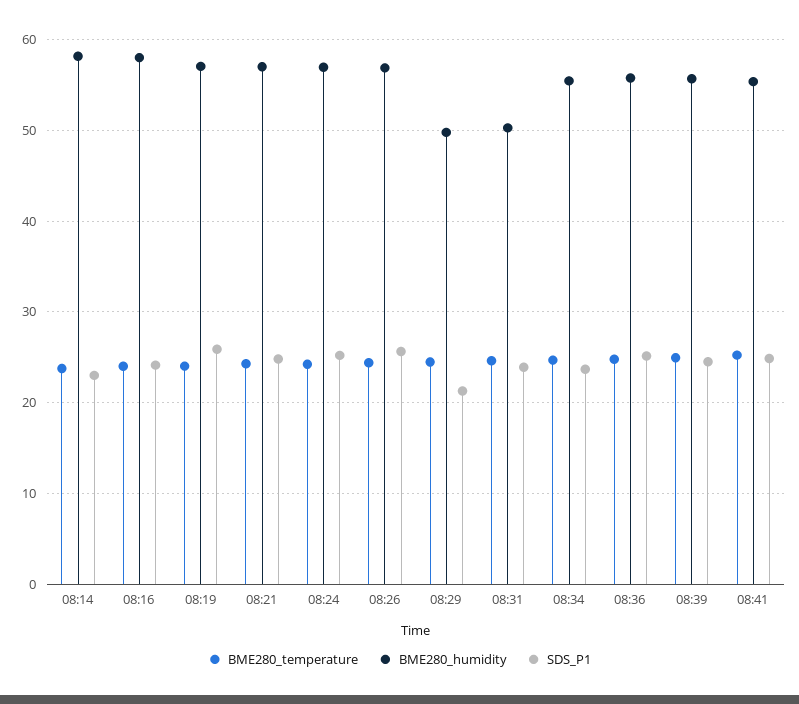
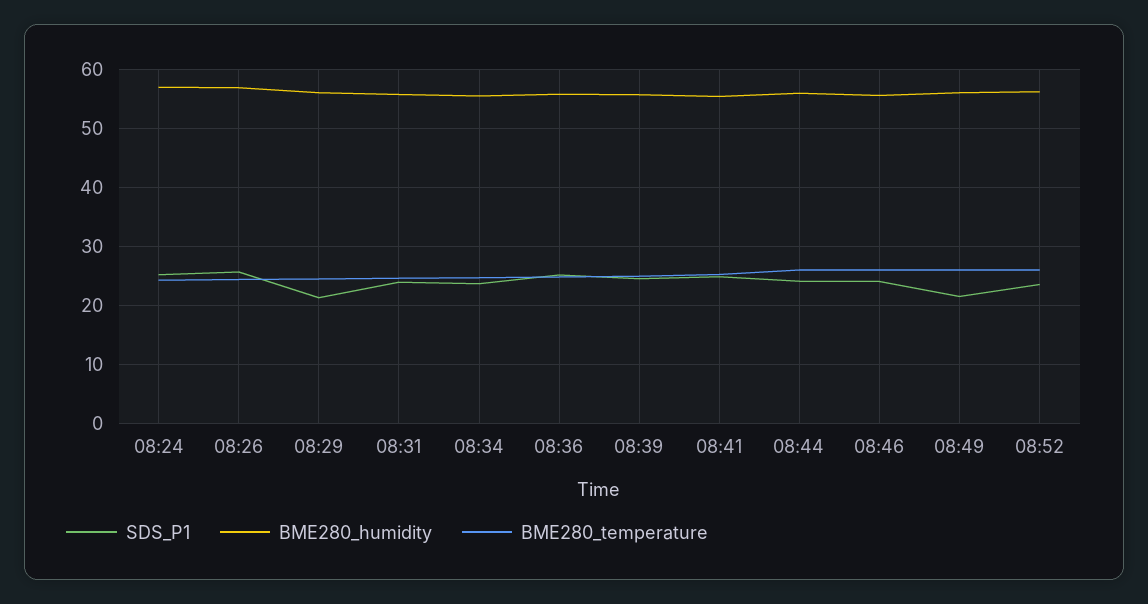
BME280_temperature, 08:14: 24 -> none
BME280_humidity, 08:14: 58 -> none
SDS_P1, 08:14: 23 -> none
BME280_temperature, 08:16: 24 -> none
BME280_humidity, 08:16: 58 -> none
SDS_P1, 08:16: 24 -> none
BME280_temperature, 08:19: 24 -> none
BME280_humidity, 08:19: 57 -> none
SDS_P1, 08:19: 26 -> none
BME280_temperature, 08:21: 24 -> none
BME280_humidity, 08:21: 57 -> none
SDS_P1, 08:21: 25 -> none
BME280_humidity, 08:29: 50 -> 56
BME280_humidity, 08:31: 50 -> 56
SDS_P1, 08:44: none -> 24
BME280_humidity, 08:44: none -> 56
BME280_temperature, 08:44: none -> 26
SDS_P1, 08:46: none -> 24
BME280_humidity, 08:46: none -> 56
BME280_temperature, 08:46: none -> 26
SDS_P1, 08:49: none -> 22
BME280_humidity, 08:49: none -> 56
BME280_temperature, 08:49: none -> 26
SDS_P1, 08:52: none -> 24
BME280_humidity, 08:52: none -> 56
BME280_temperature, 08:52: none -> 26

